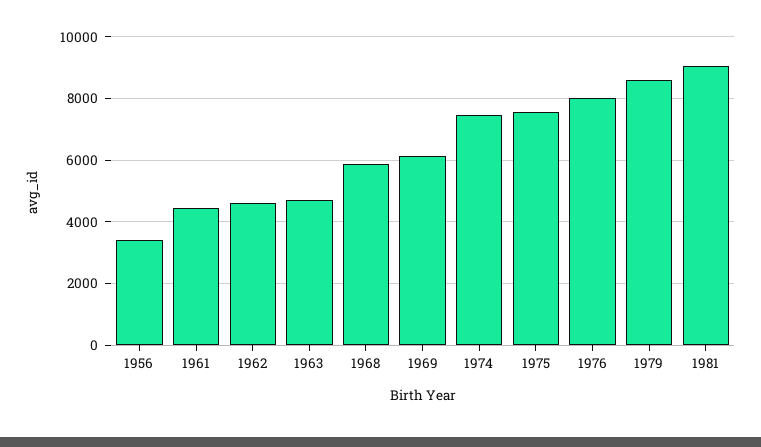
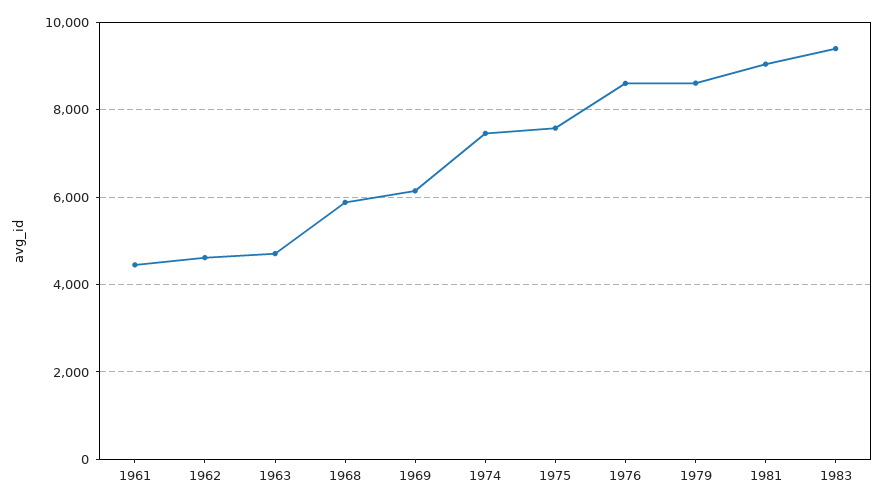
1956: 3400 -> none
1976: 8000 -> 8600
1983: none -> 9400

